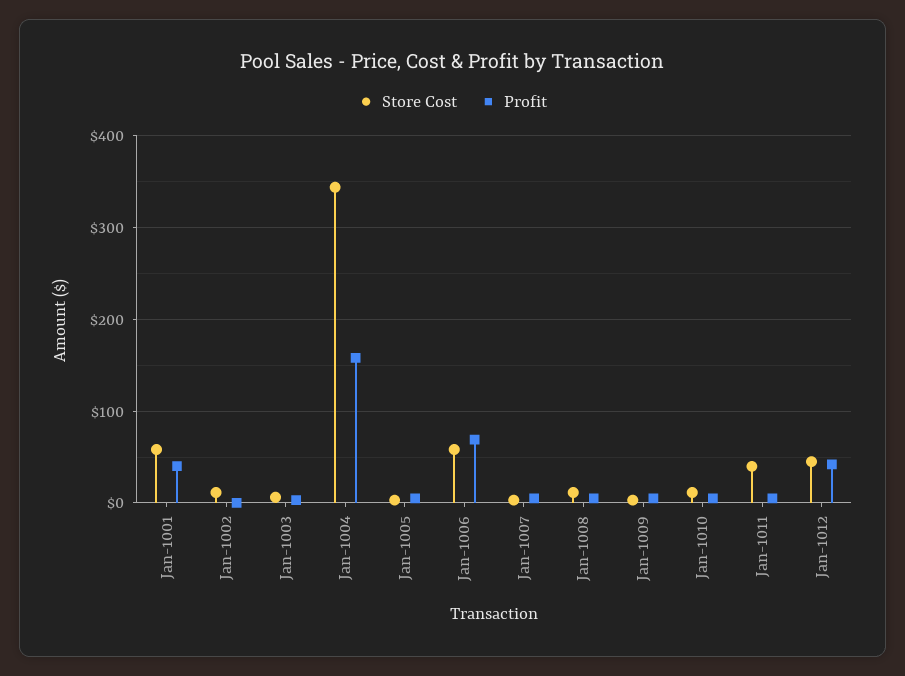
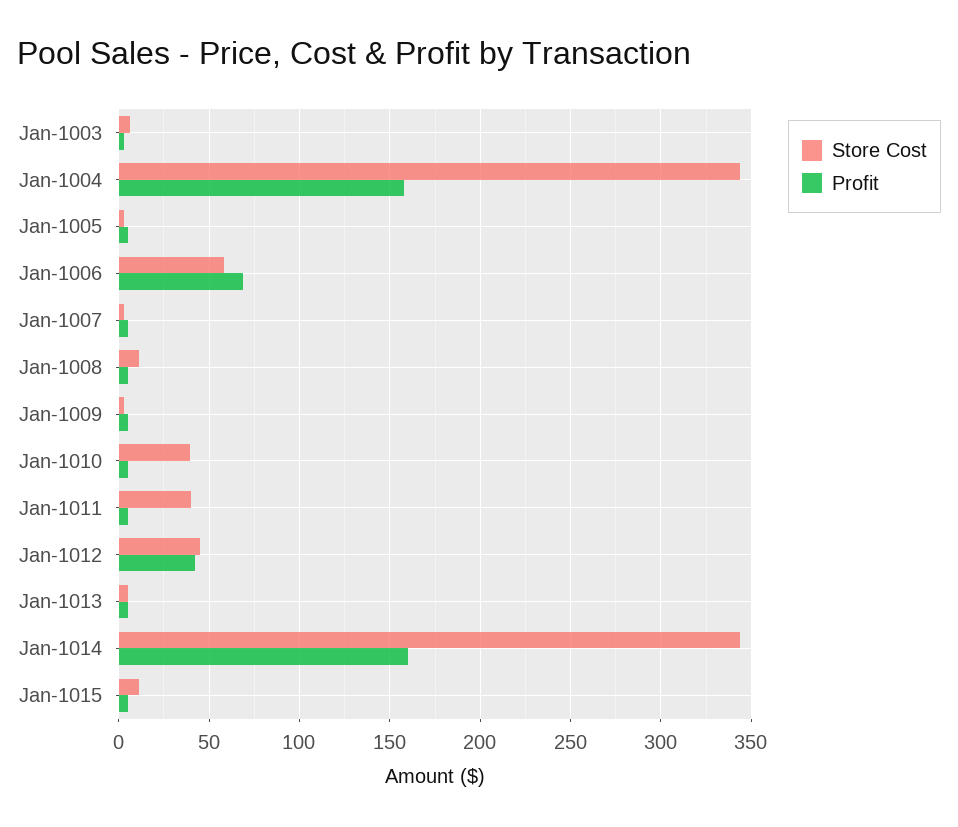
Store Cost, Jan-1001: 60 -> none
Profit, Jan-1001: 40 -> none
Store Cost, Jan-1002: 10 -> none
Profit, Jan-1002: 0 -> none
Store Cost, Jan-1010: 10 -> 40
Store Cost, Jan-1013: none -> 5
Profit, Jan-1013: none -> 5
Store Cost, Jan-1014: none -> 345
Profit, Jan-1014: none -> 160
Store Cost, Jan-1015: none -> 10
Profit, Jan-1015: none -> 5

